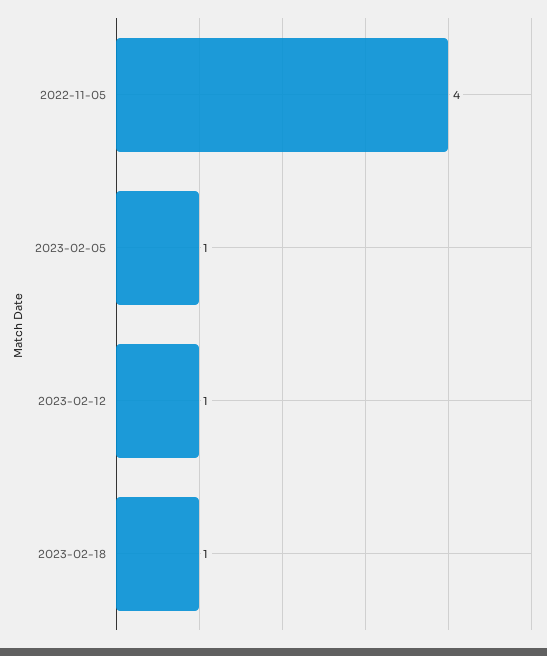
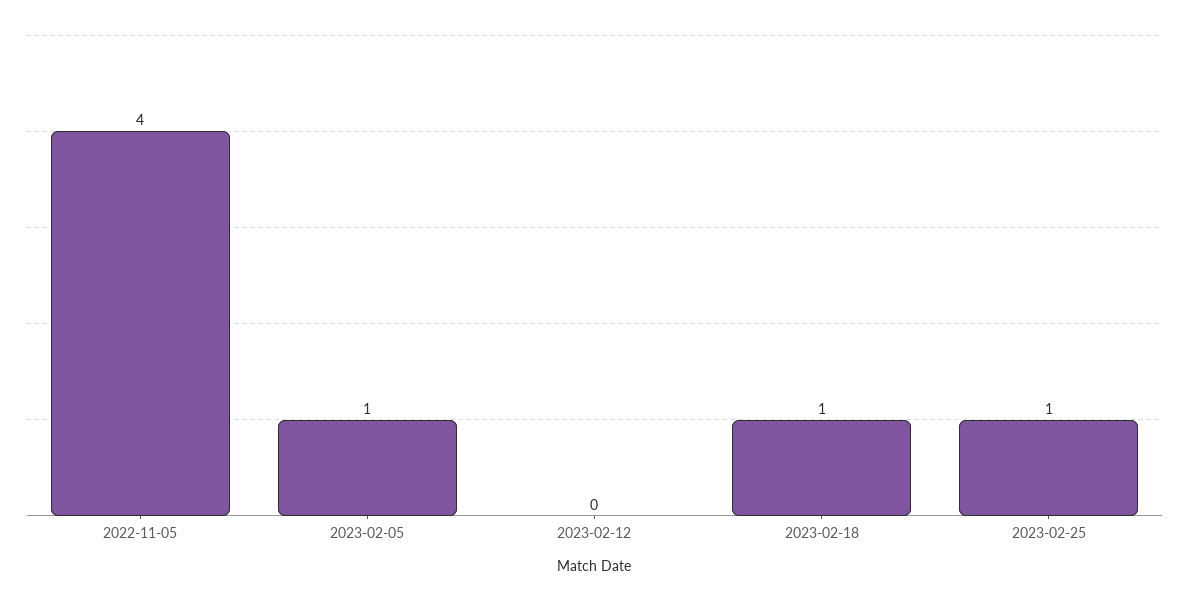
2023-02-12: 1 -> 0
2023-02-25: none -> 1

